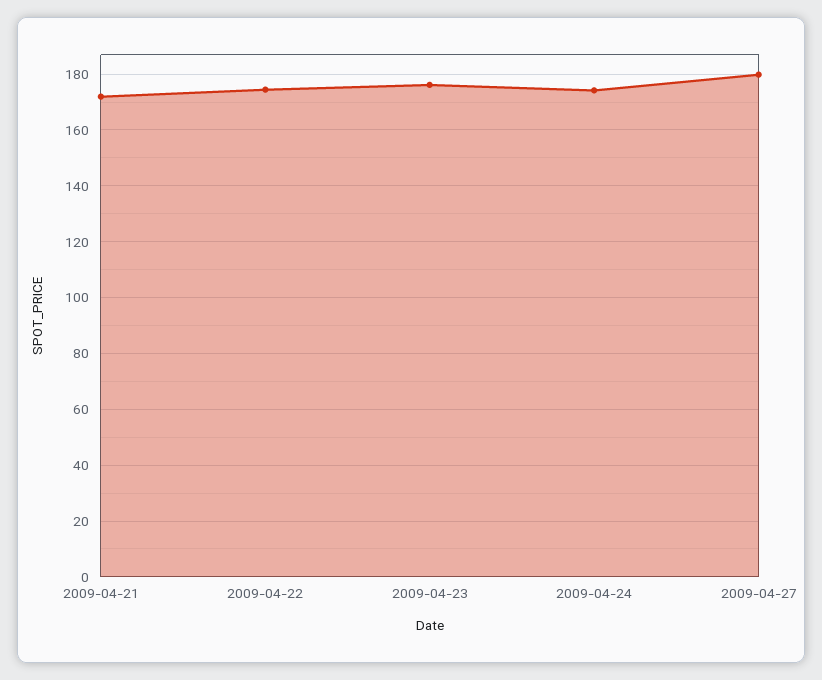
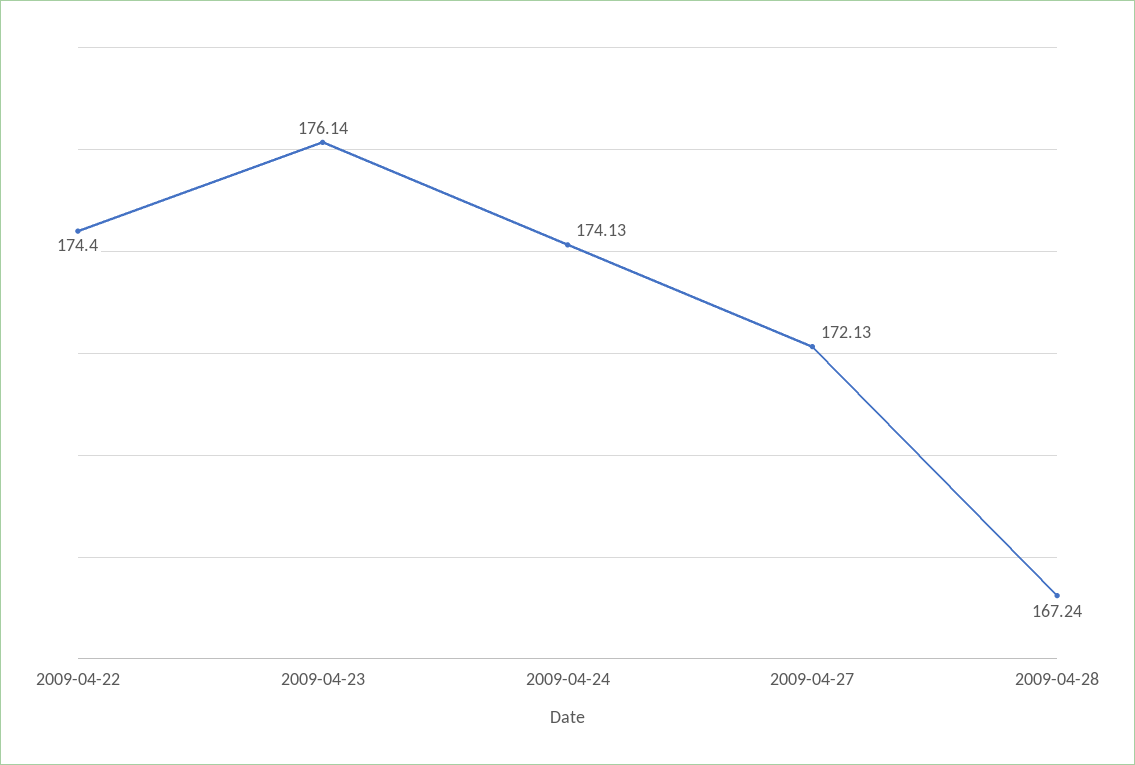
2009-04-21: 172.5 -> none
2009-04-27: 180 -> 172.13
2009-04-28: none -> 167.24

